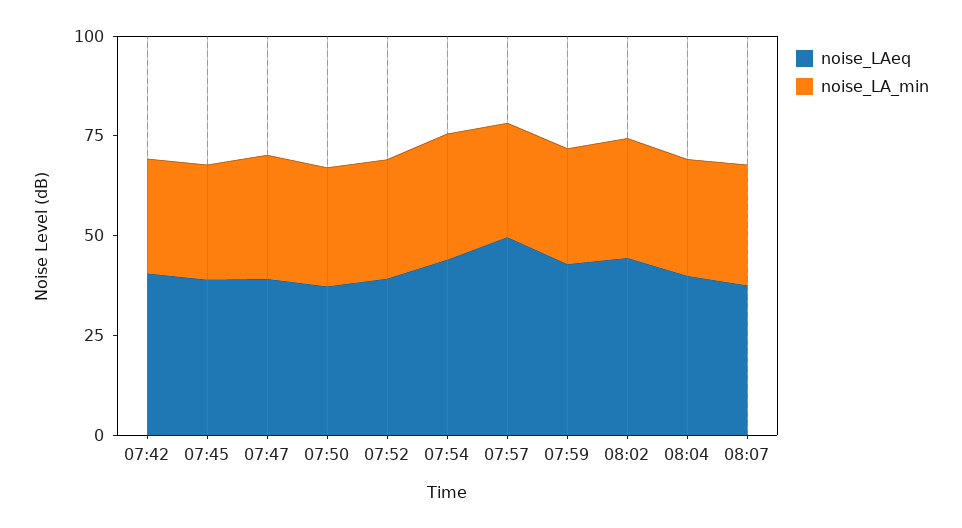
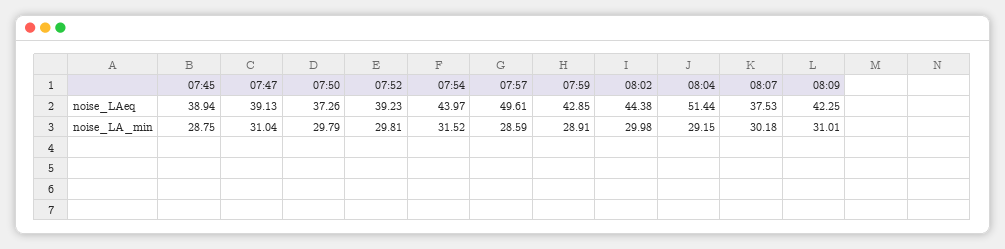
noise_LAeq, 07:42: 40 -> none
noise_LA_min, 07:42: 30 -> none
noise_LAeq, 08:04: 40 -> 51.44
noise_LAeq, 08:09: none -> 42.25
noise_LA_min, 08:09: none -> 31.01

